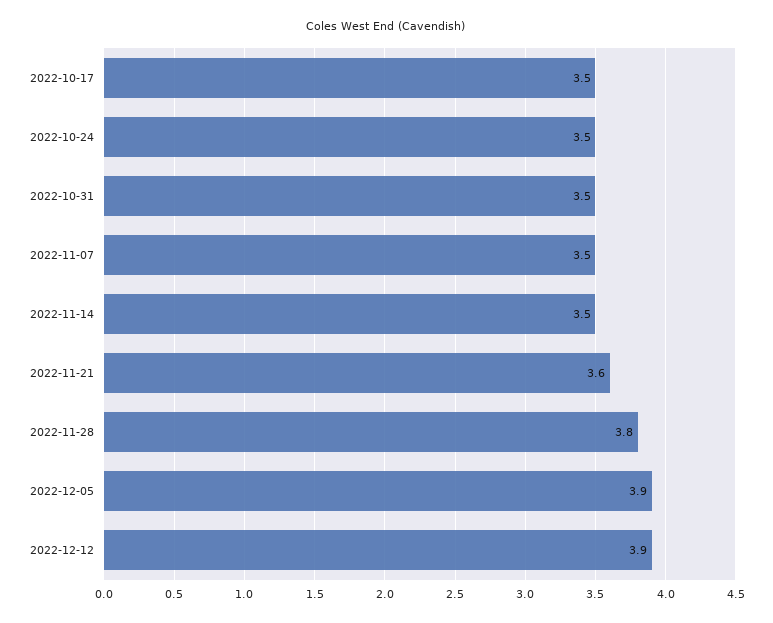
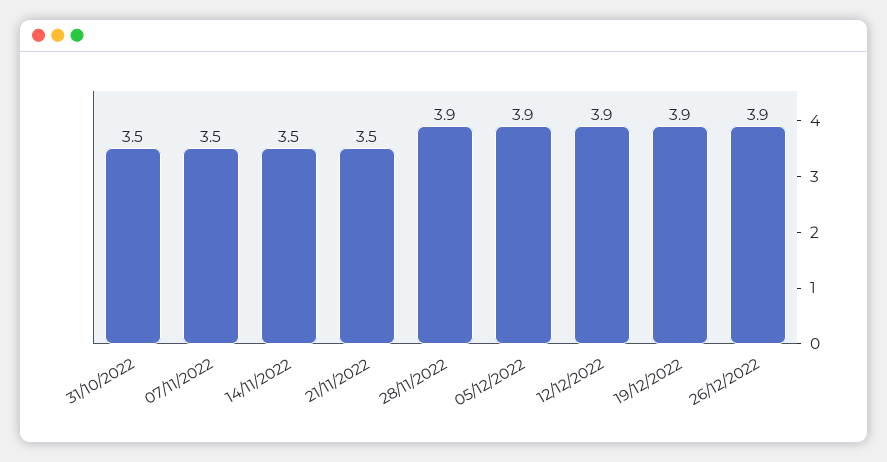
2022-10-17: 3.5 -> none
2022-10-24: 3.5 -> none
2022-11-21: 3.6 -> 3.5
2022-11-28: 3.8 -> 3.9
19/12/2022: none -> 3.9
26/12/2022: none -> 3.9

